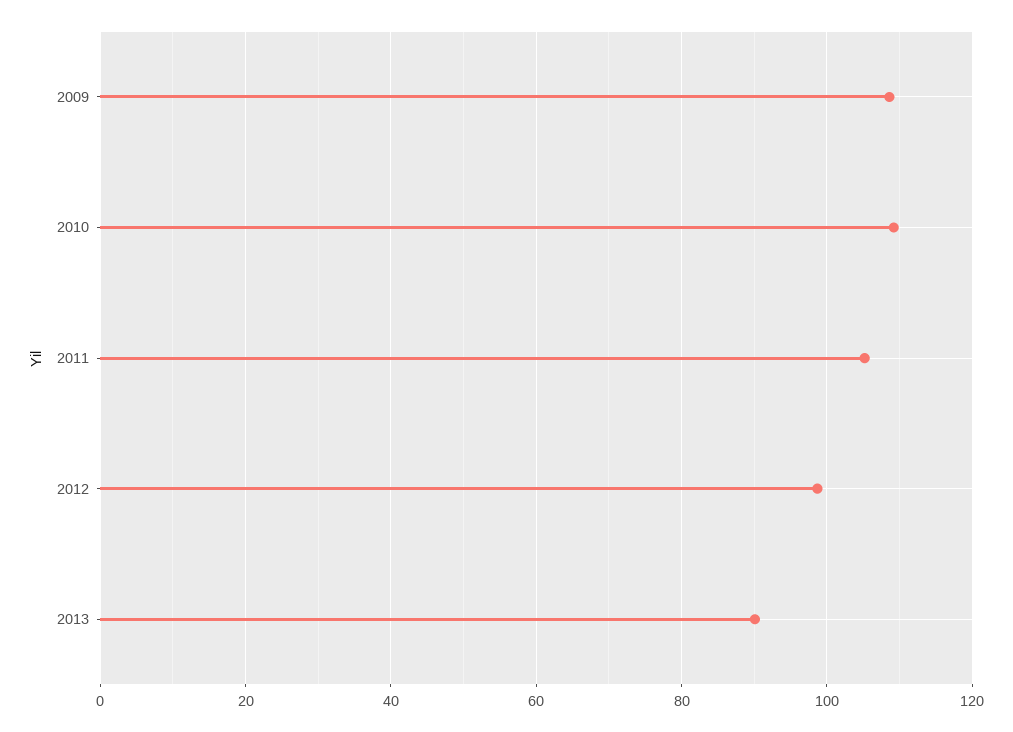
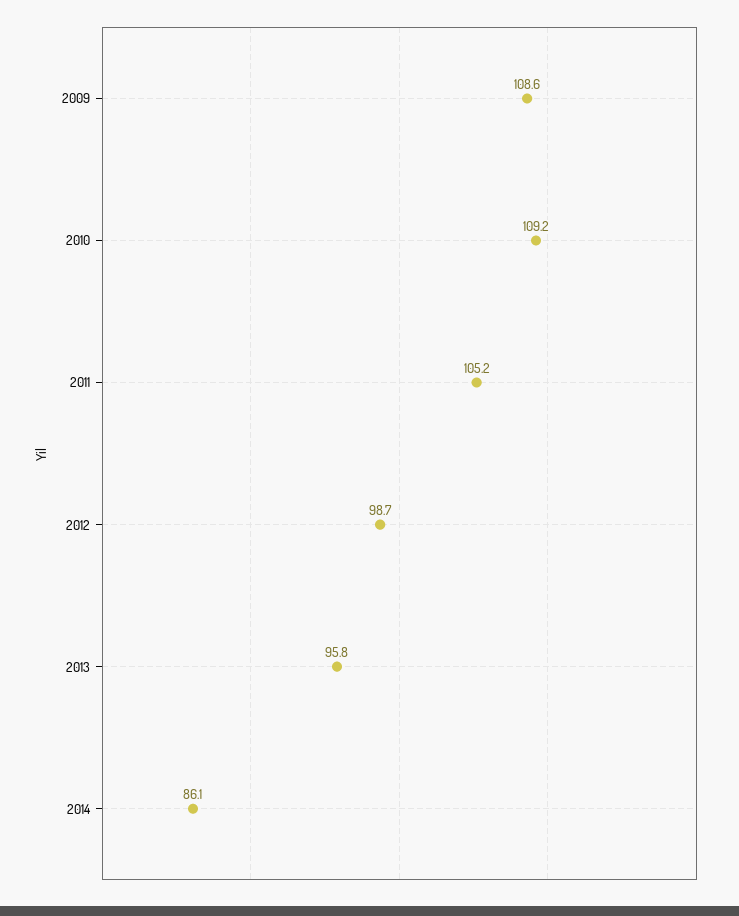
2013: 90 -> 95.8
2014: none -> 86.1

